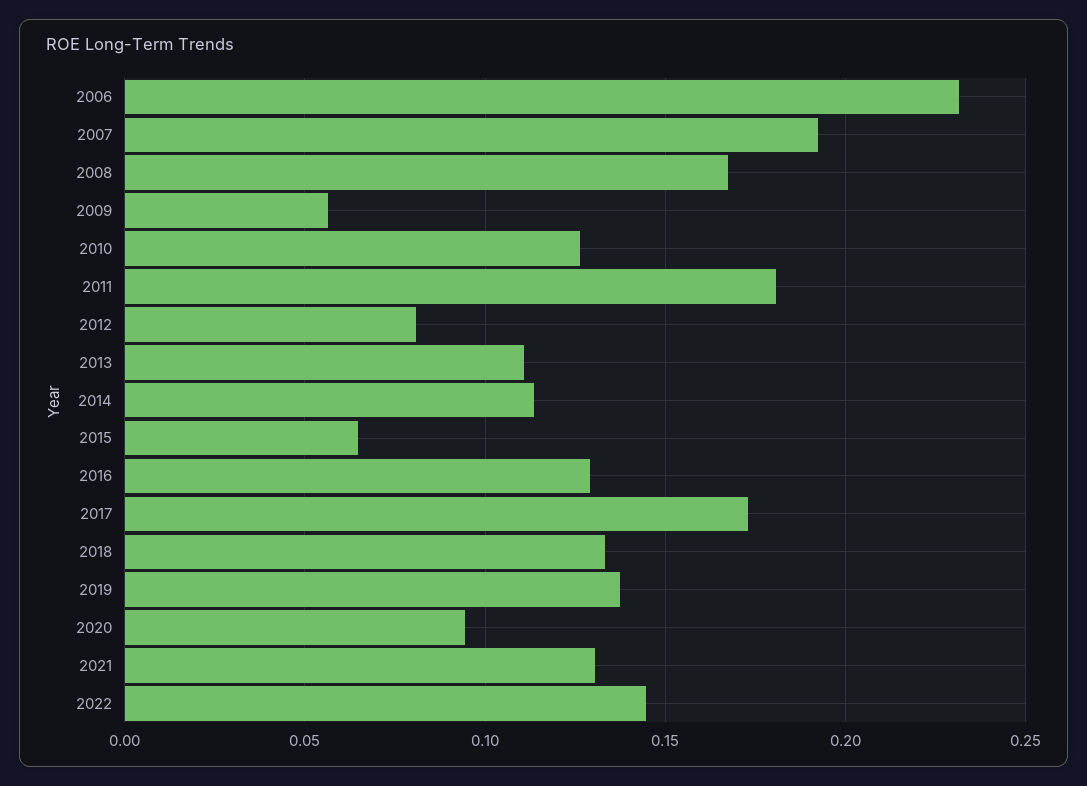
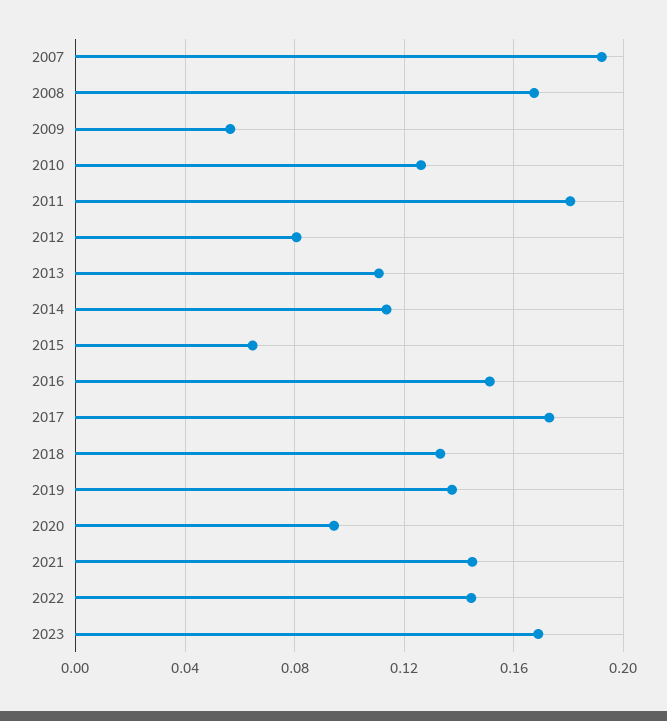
2006: 0.23 -> none
2016: 0.13 -> 0.15
2021: 0.13 -> 0.145
2023: none -> 0.17

